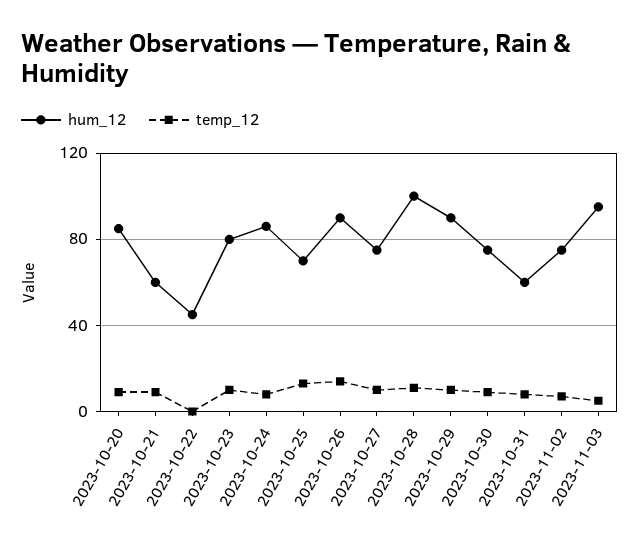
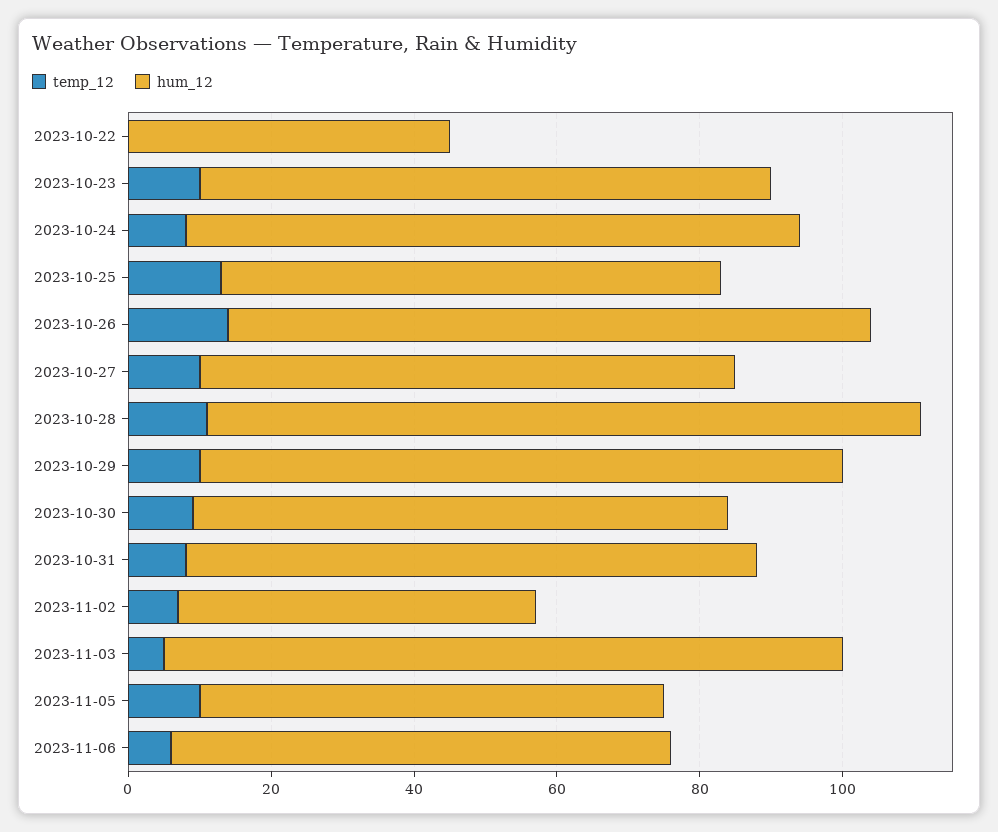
hum_12, 2023-10-20: 85 -> none
temp_12, 2023-10-20: 10 -> none
hum_12, 2023-10-21: 60 -> none
temp_12, 2023-10-21: 10 -> none
hum_12, 2023-10-31: 60 -> 80
hum_12, 2023-11-02: 75 -> 50
temp_12, 2023-11-05: none -> 10
hum_12, 2023-11-05: none -> 65
temp_12, 2023-11-06: none -> 5
hum_12, 2023-11-06: none -> 70

